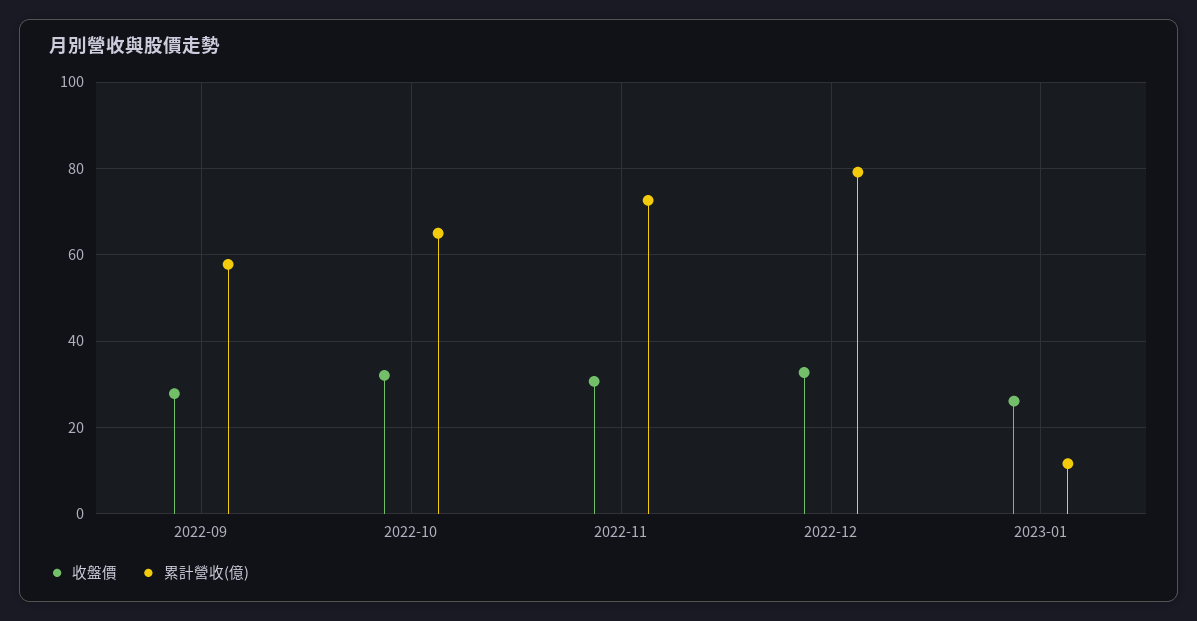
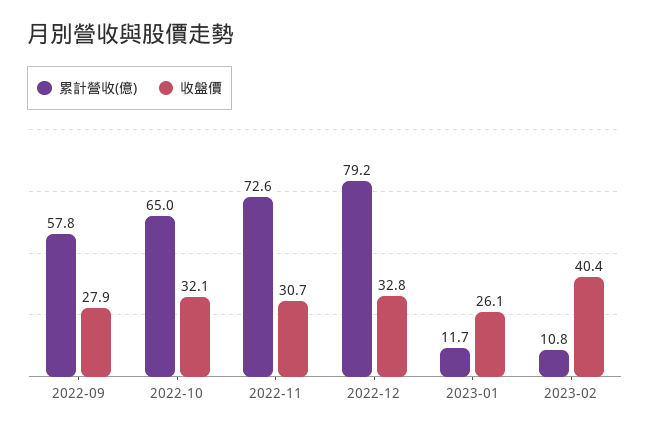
累計營收(億), 2023-02: none -> 10.8
收盤價, 2023-02: none -> 40.4

